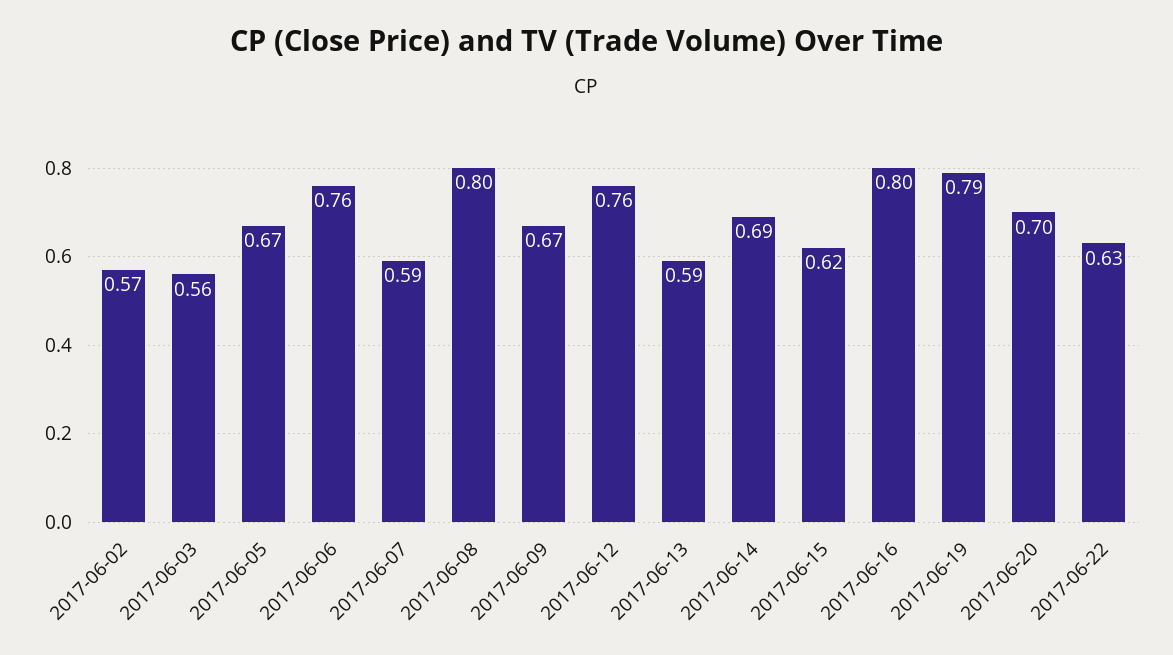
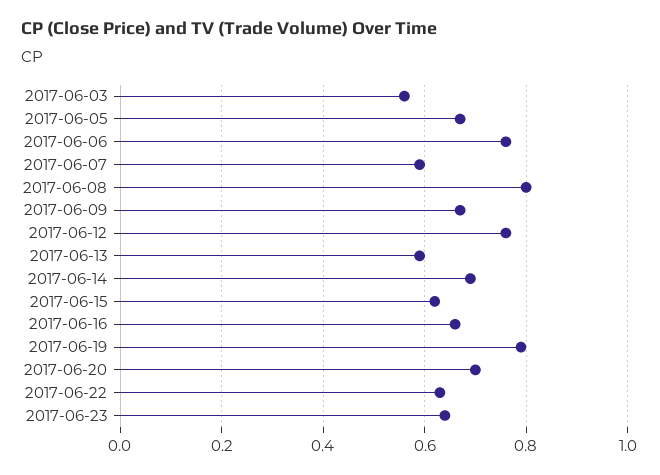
2017-06-02: 0.57 -> none
2017-06-16: 0.8 -> 0.65
2017-06-23: none -> 0.65

